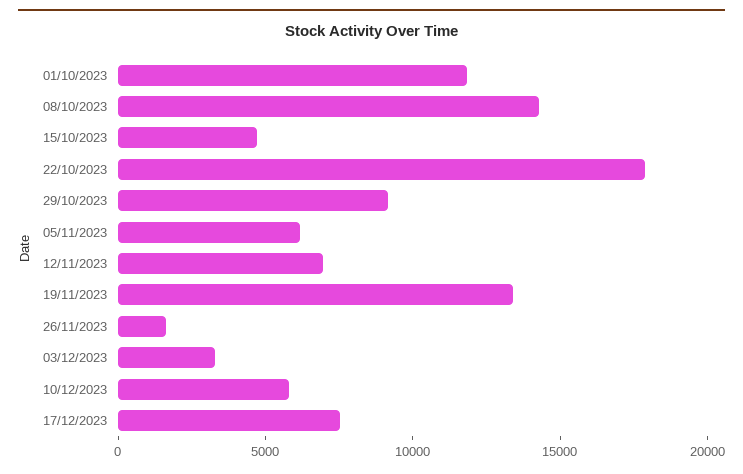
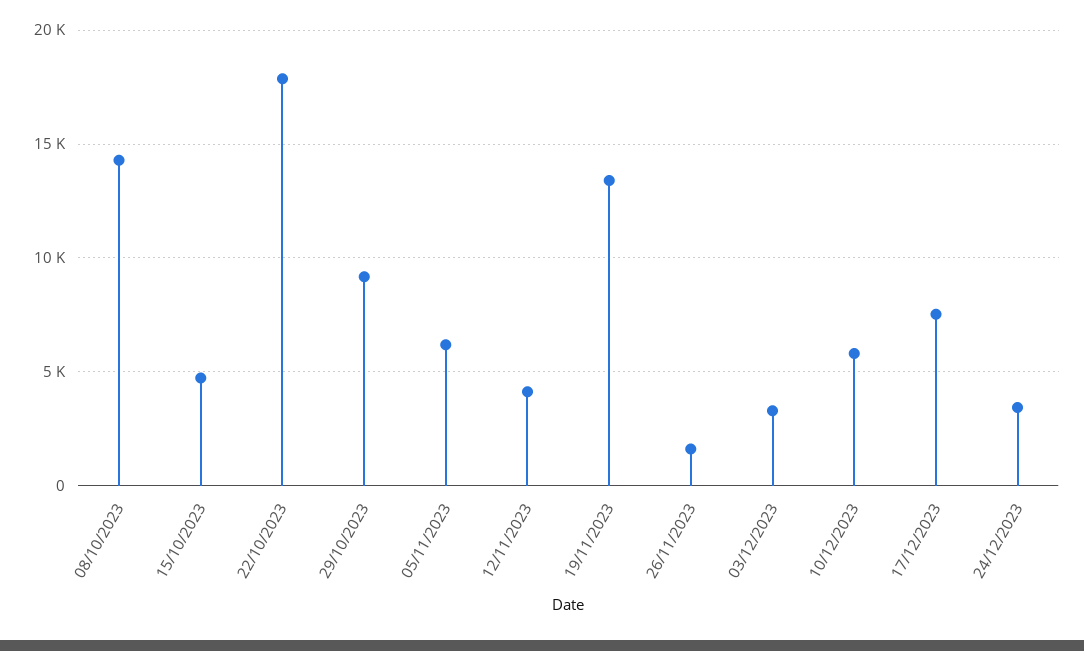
01/10/2023: 12000 -> none
12/11/2023: 7000 -> 4000
24/12/2023: none -> 3500

